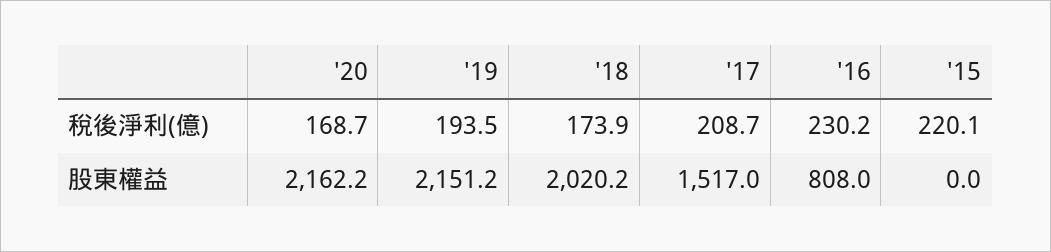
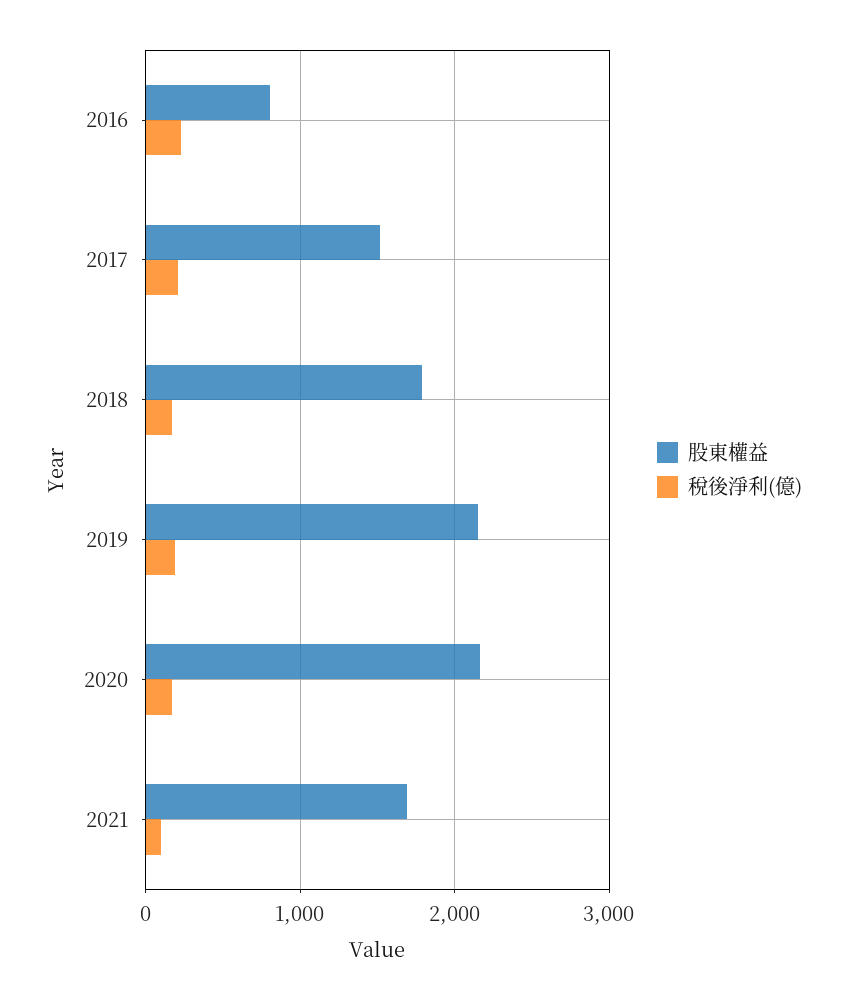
稅後淨利(億), '15: 220.1 -> none
股東權益, '18: 2020.2 -> 1800
股東權益, '15: 0 -> none
股東權益, 2021: none -> 1700
稅後淨利(億), 2021: none -> 100

